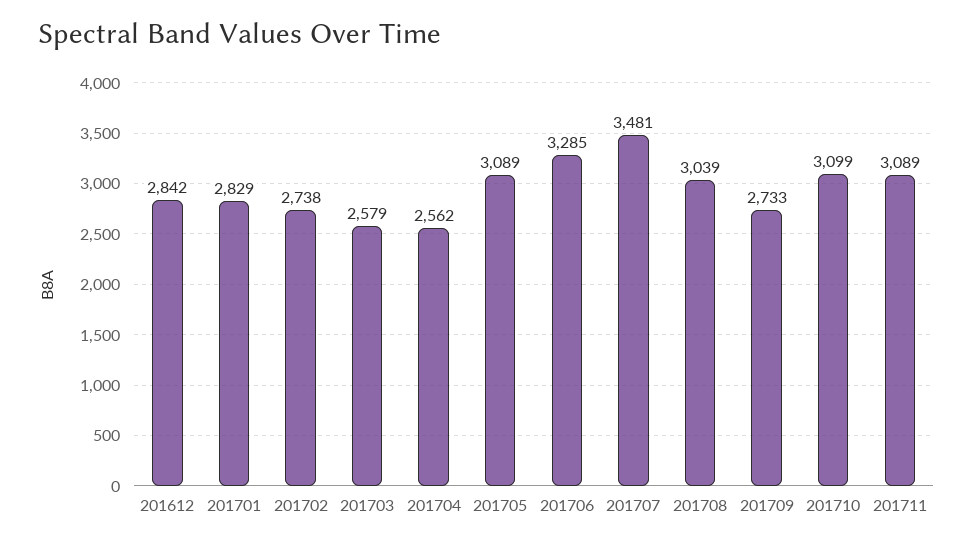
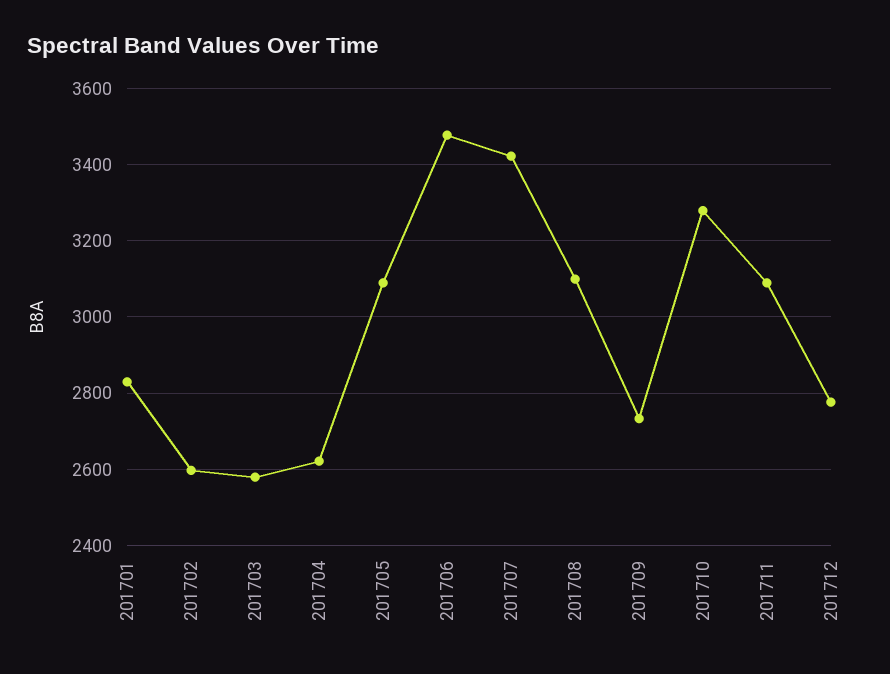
201612: 2842 -> none
201702: 2738 -> 2600
201704: 2562 -> 2620
201706: 3285 -> 3480
201707: 3481 -> 3420
201708: 3039 -> 3100
201710: 3099 -> 3280
201712: none -> 2780

